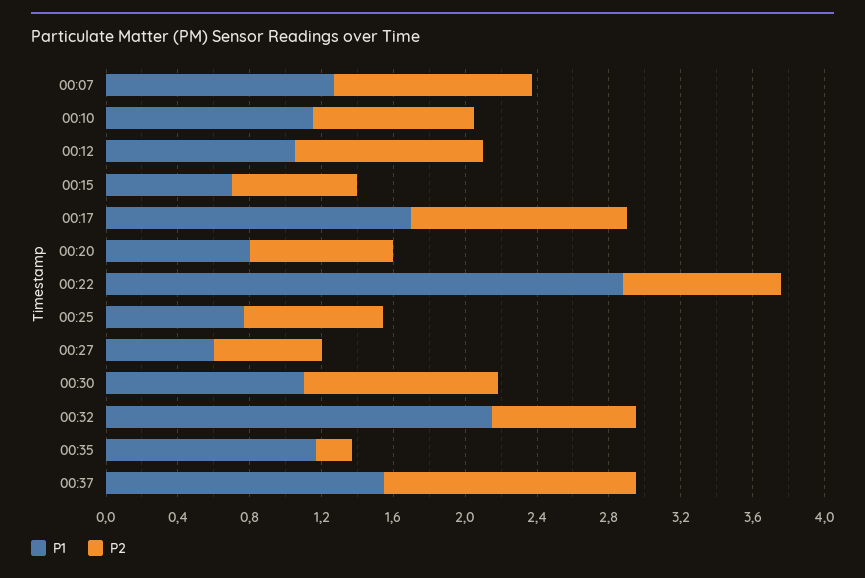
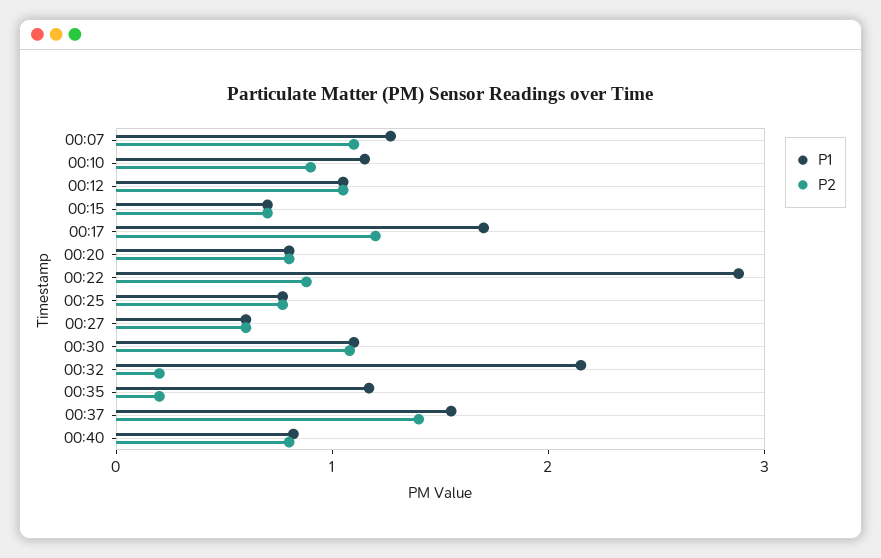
P2, 00:32: 0.8 -> 0.2
P1, 00:40: none -> 0.8
P2, 00:40: none -> 0.8

